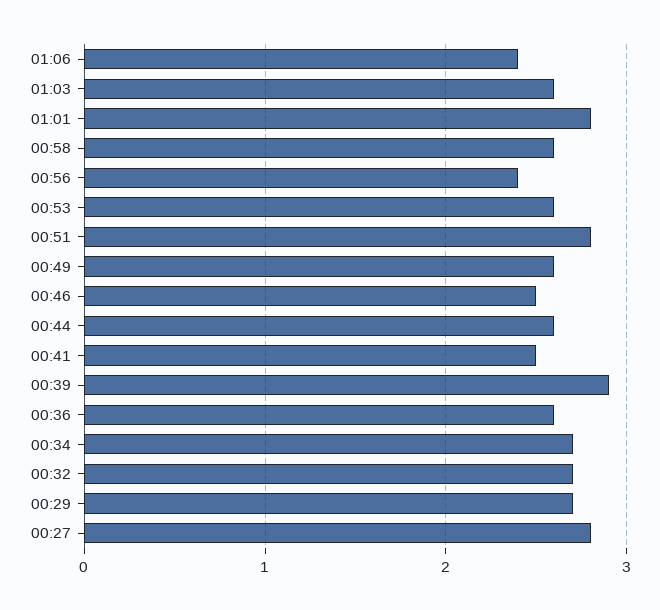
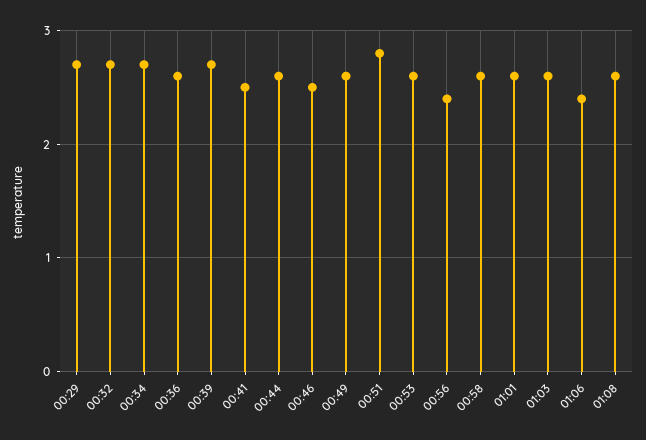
01:01: 2.8 -> 2.6
00:39: 2.9 -> 2.7
00:27: 2.8 -> none
01:08: none -> 2.6

